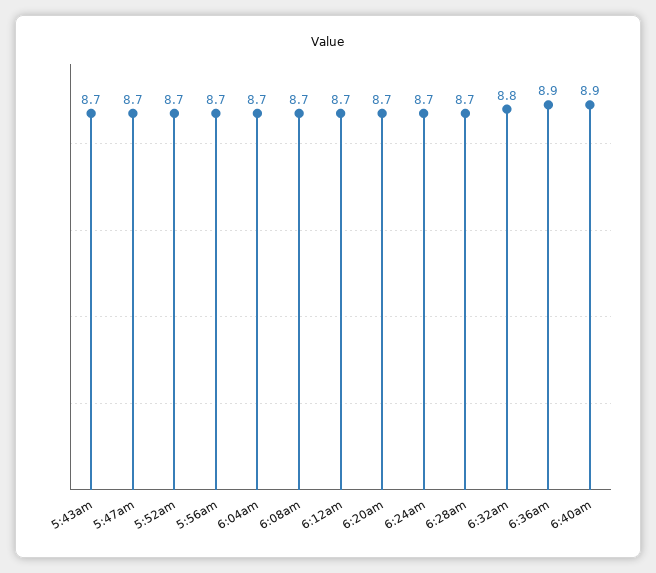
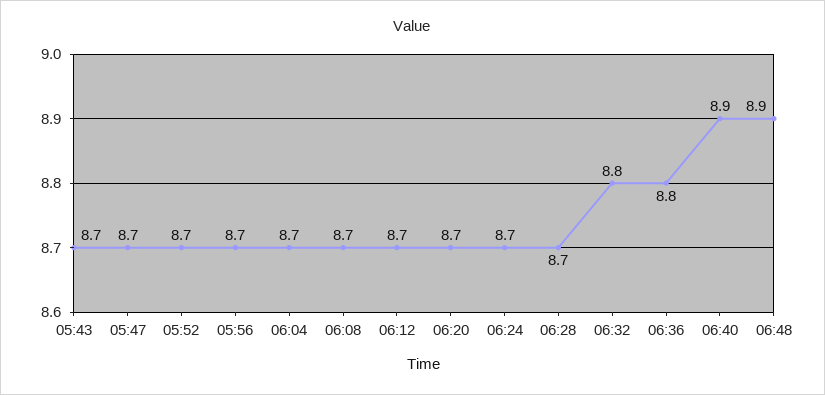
6:36am: 8.9 -> 8.8
06:48: none -> 8.9

